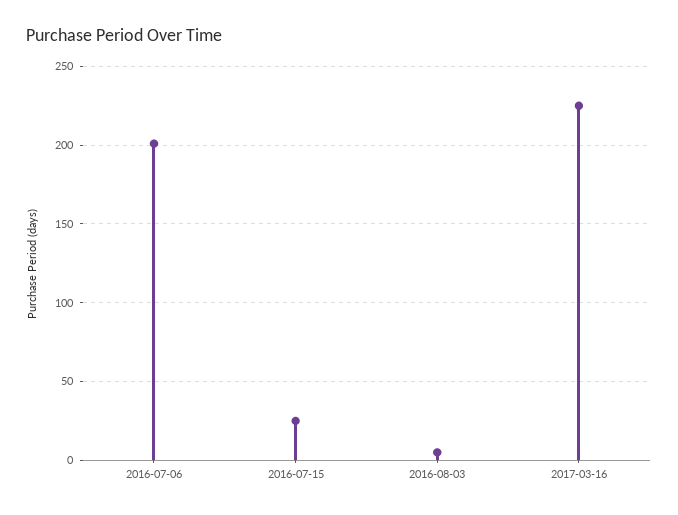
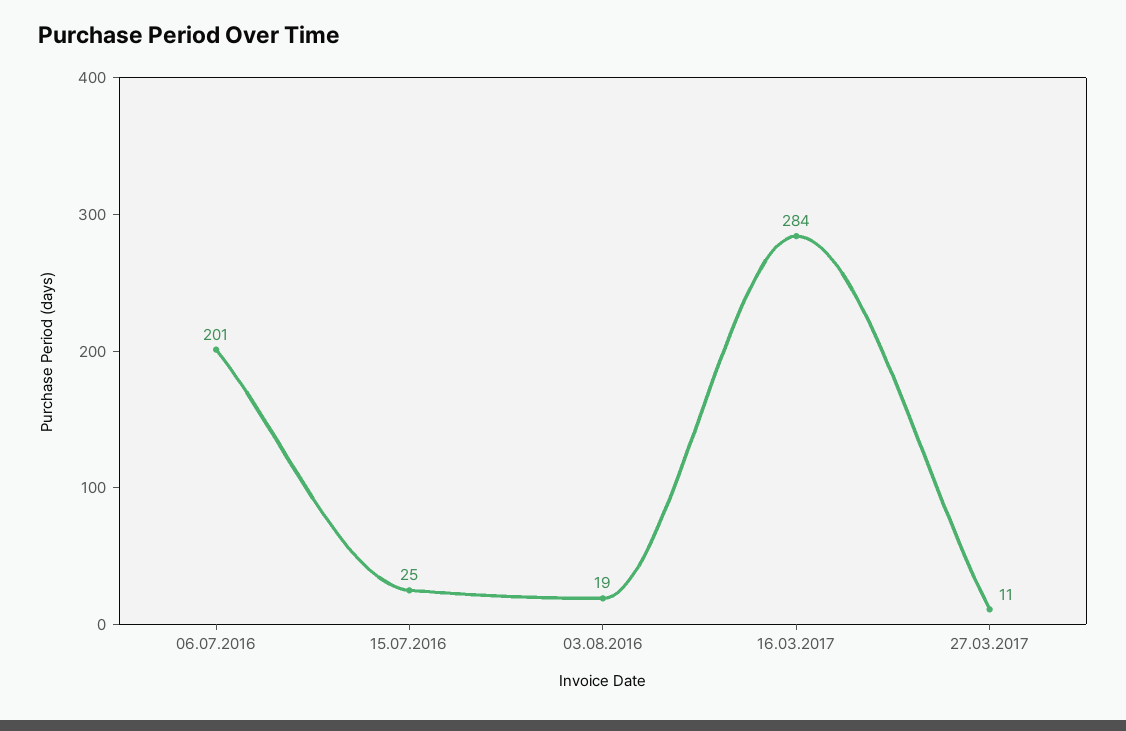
2016-08-03: 5 -> 19
2017-03-16: 225 -> 284
27.03.2017: none -> 11

